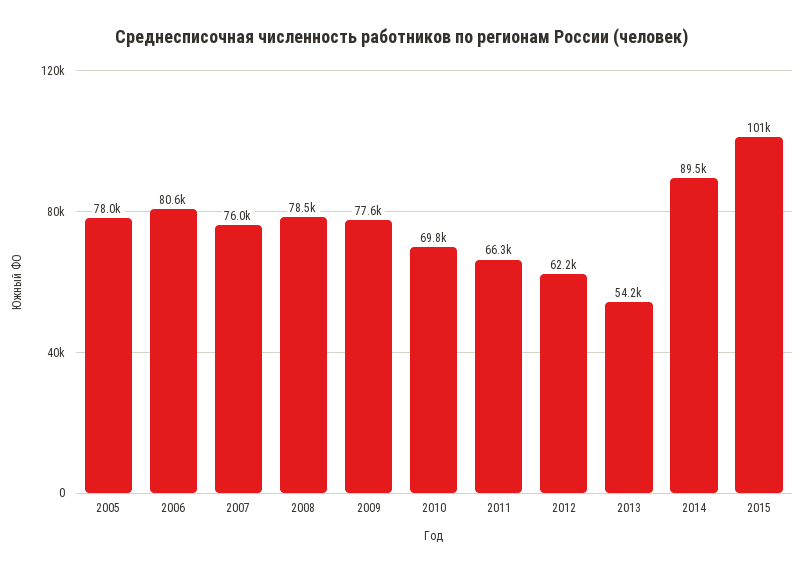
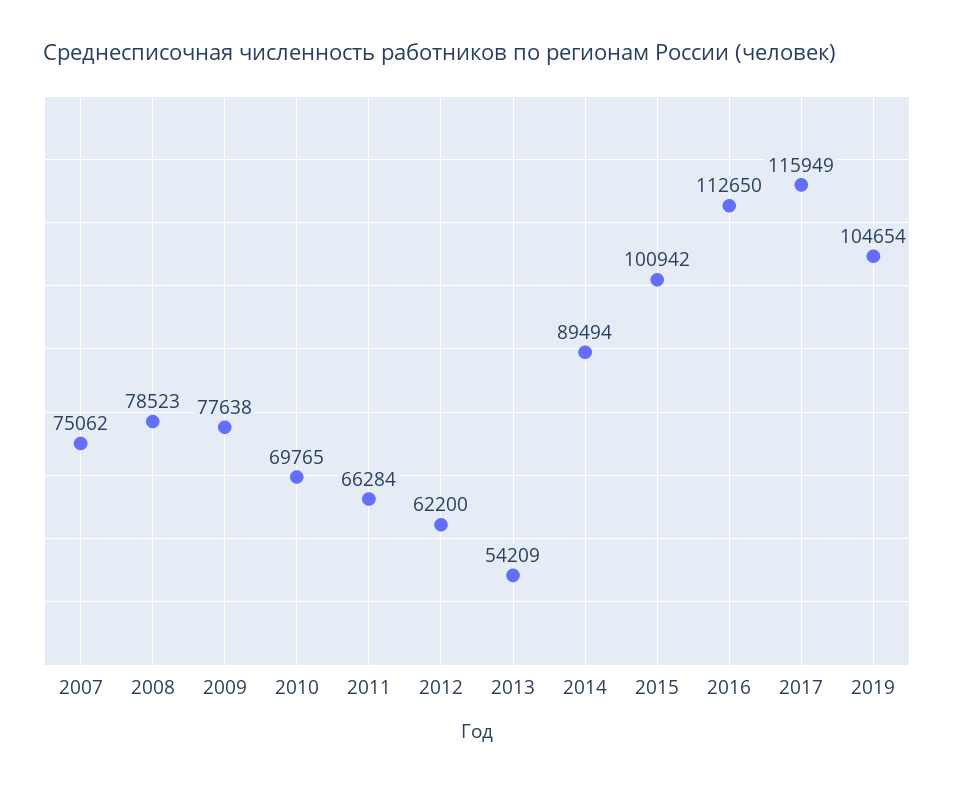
2005: 78000 -> none
2006: 80600 -> none
2007: 76000 -> 75062
2016: none -> 112650
2017: none -> 115949
2019: none -> 104654

